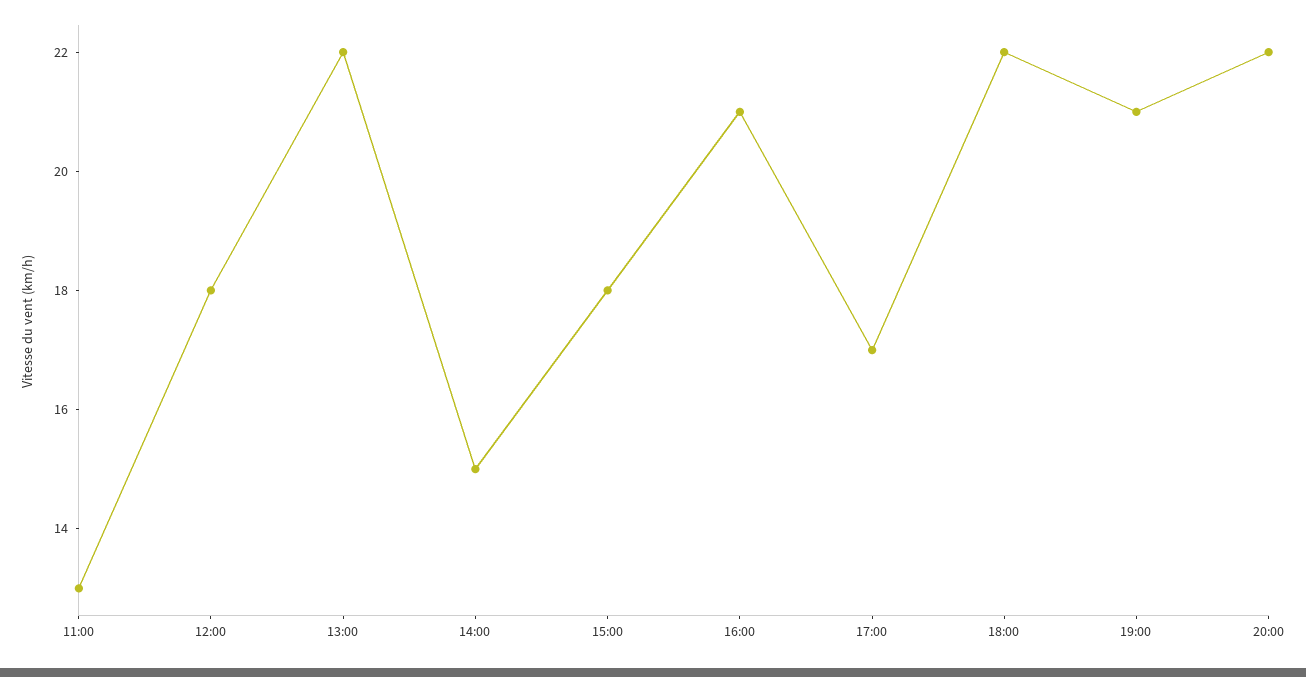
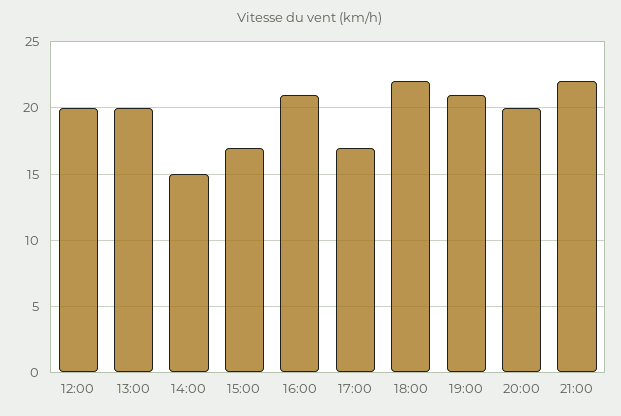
11:00: 13 -> none
12:00: 18 -> 20
13:00: 22 -> 20
15:00: 18 -> 17
20:00: 22 -> 20
21:00: none -> 22

